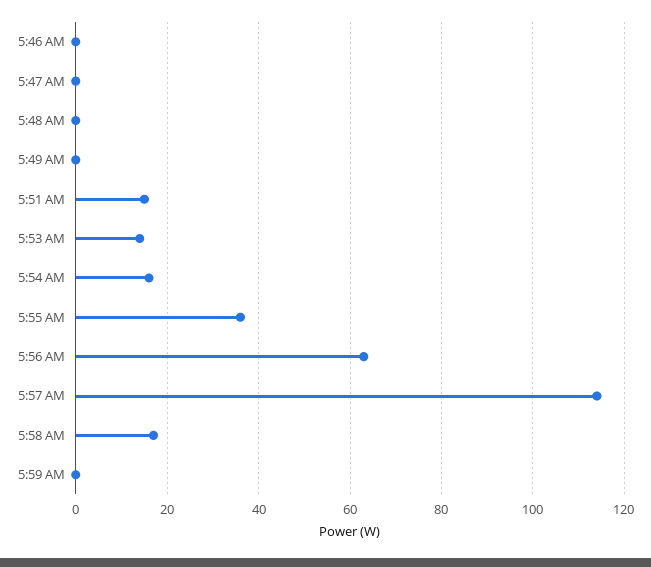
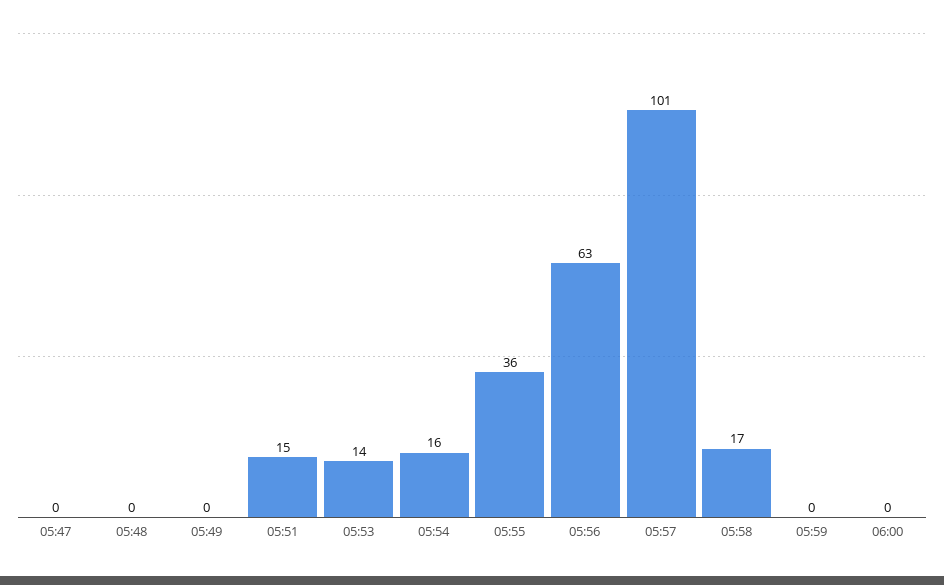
5:46 AM: 0 -> none
5:57 AM: 115 -> 101
06:00: none -> 0

